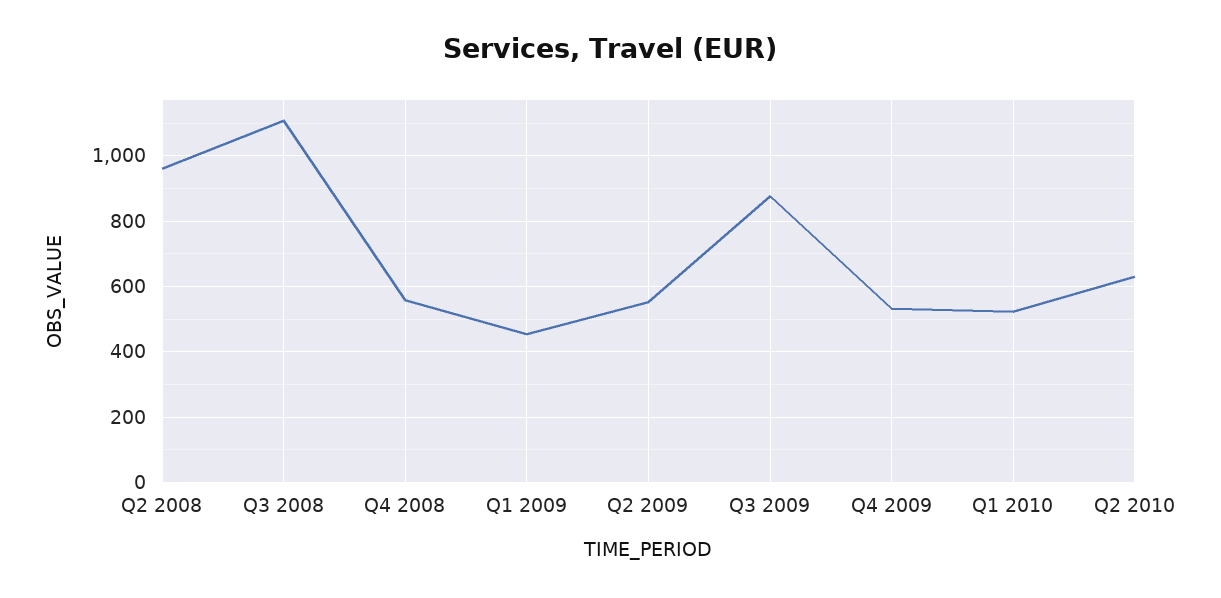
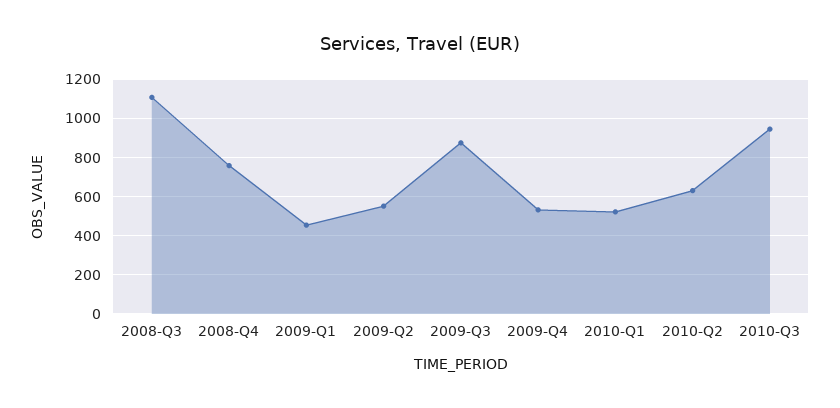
Q2 2008: 960 -> none
Q4 2008: 560 -> 750
2010-Q3: none -> 950

